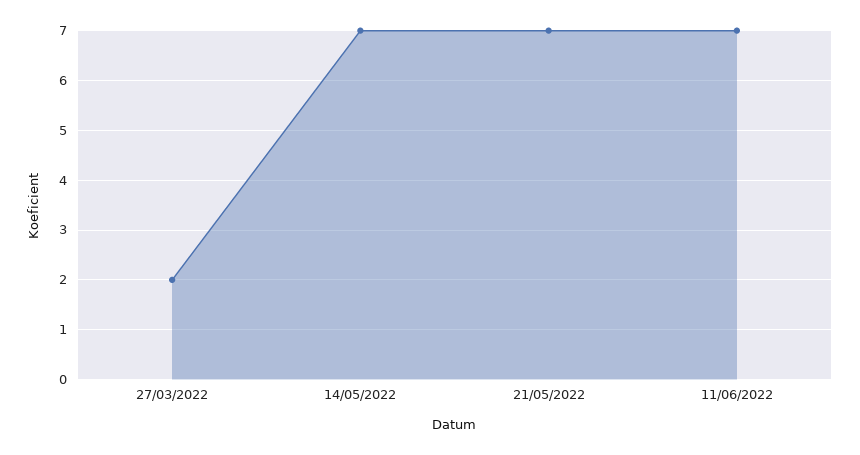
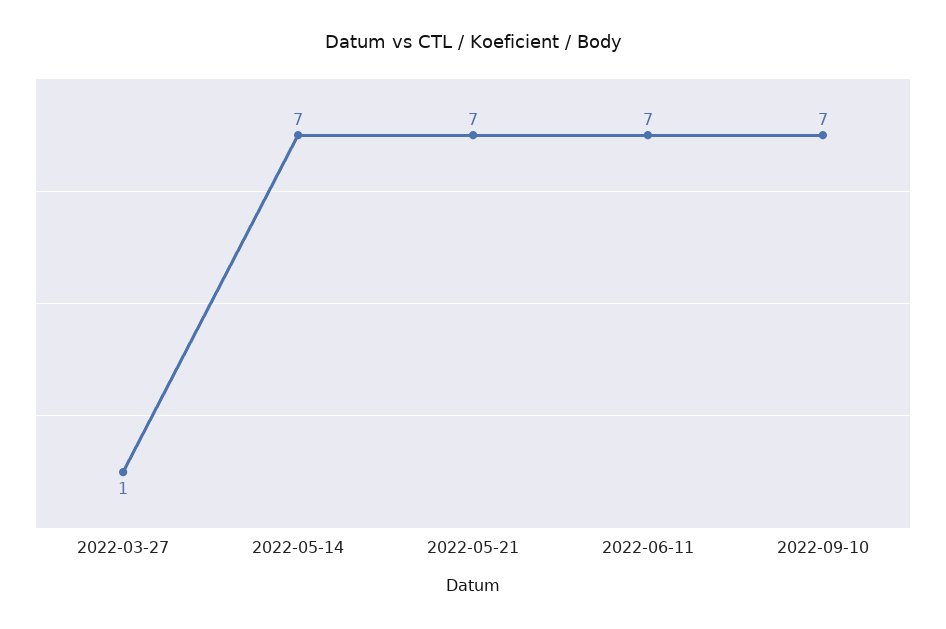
27/03/2022: 2 -> 1
2022-09-10: none -> 7

